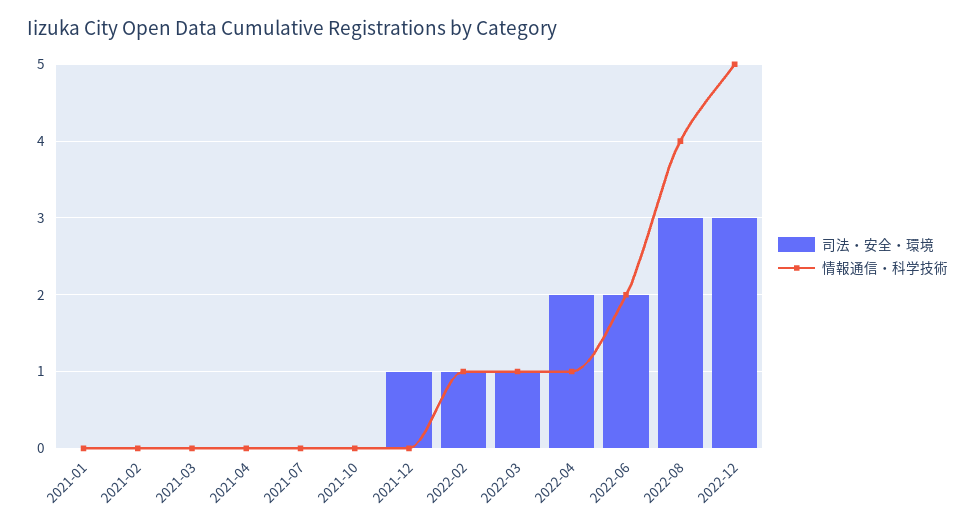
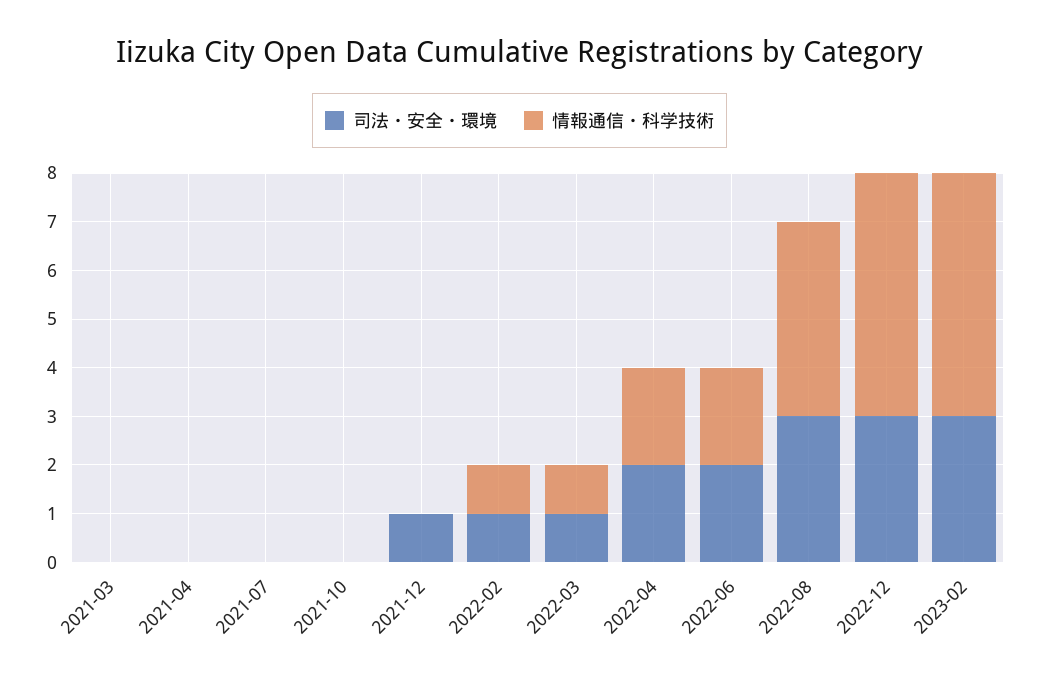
司法・安全・環境, 2021-01: 0 -> none
情報通信・科学技術, 2021-01: 0 -> none
司法・安全・環境, 2021-02: 0 -> none
情報通信・科学技術, 2021-02: 0 -> none
情報通信・科学技術, 2022-04: 1 -> 2
司法・安全・環境, 2023-02: none -> 3
情報通信・科学技術, 2023-02: none -> 5

